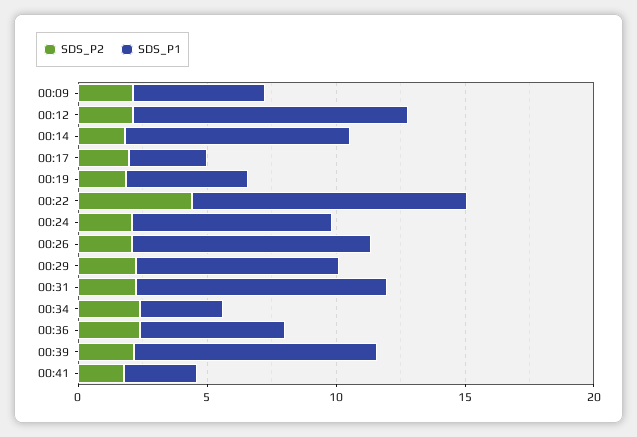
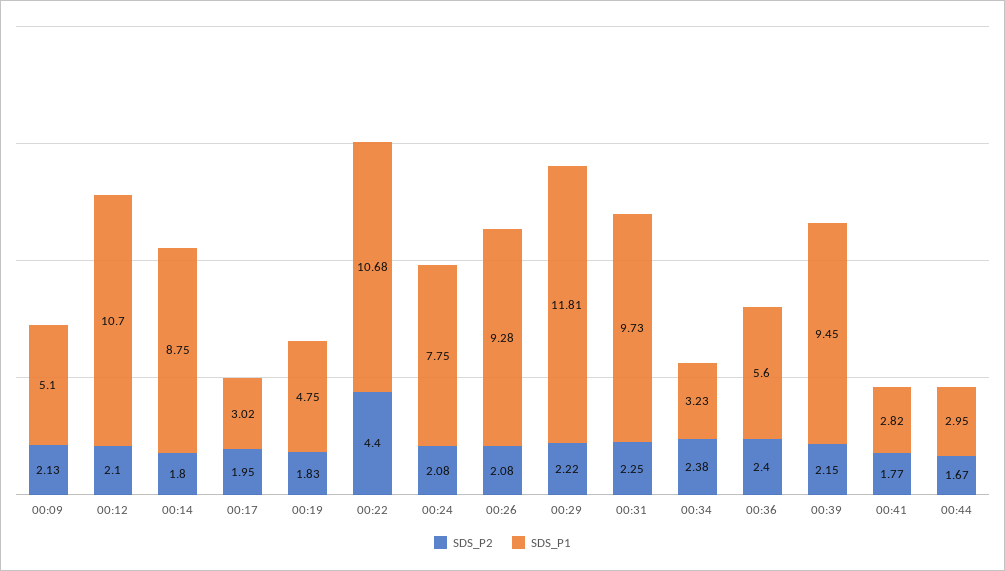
SDS_P1, 00:29: 8 -> 11.81
SDS_P2, 00:44: none -> 1.67
SDS_P1, 00:44: none -> 2.95

